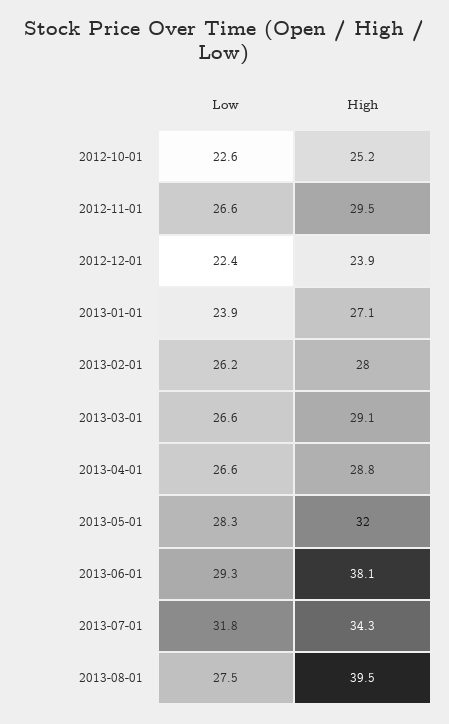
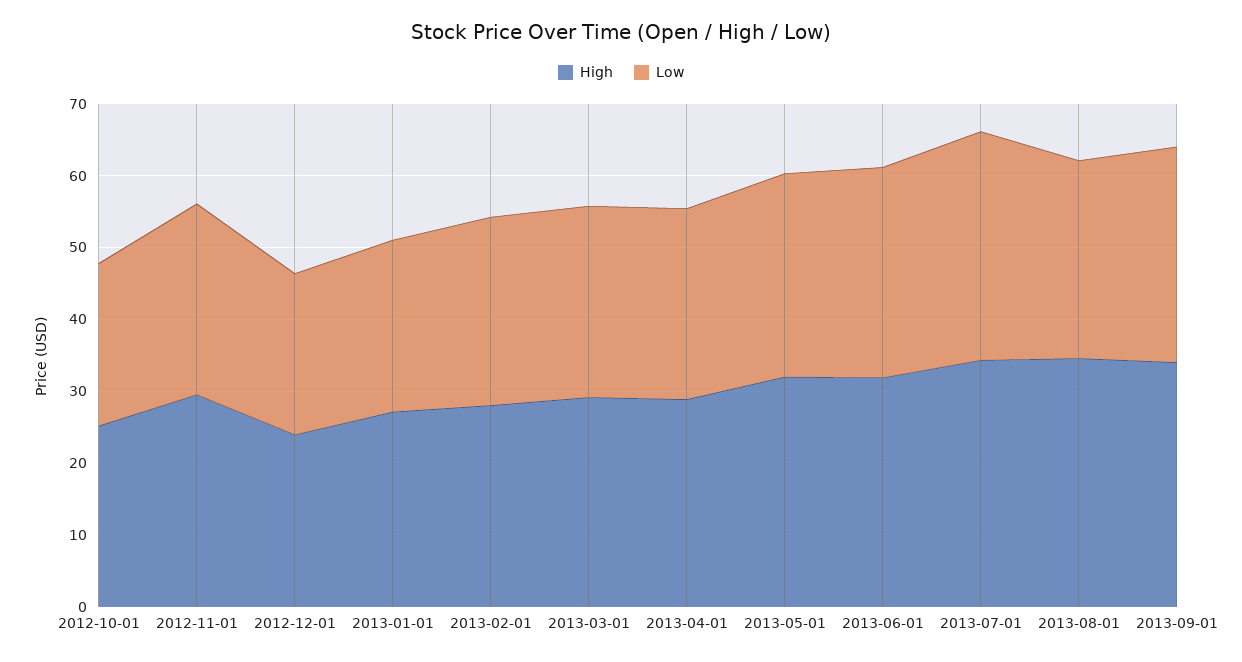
High, 2013-06-01: 38.1 -> 32
High, 2013-08-01: 39.5 -> 34
High, 2013-09-01: none -> 34
Low, 2013-09-01: none -> 30

